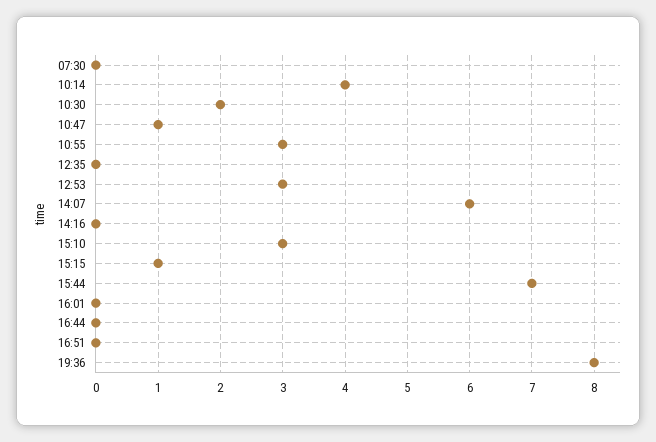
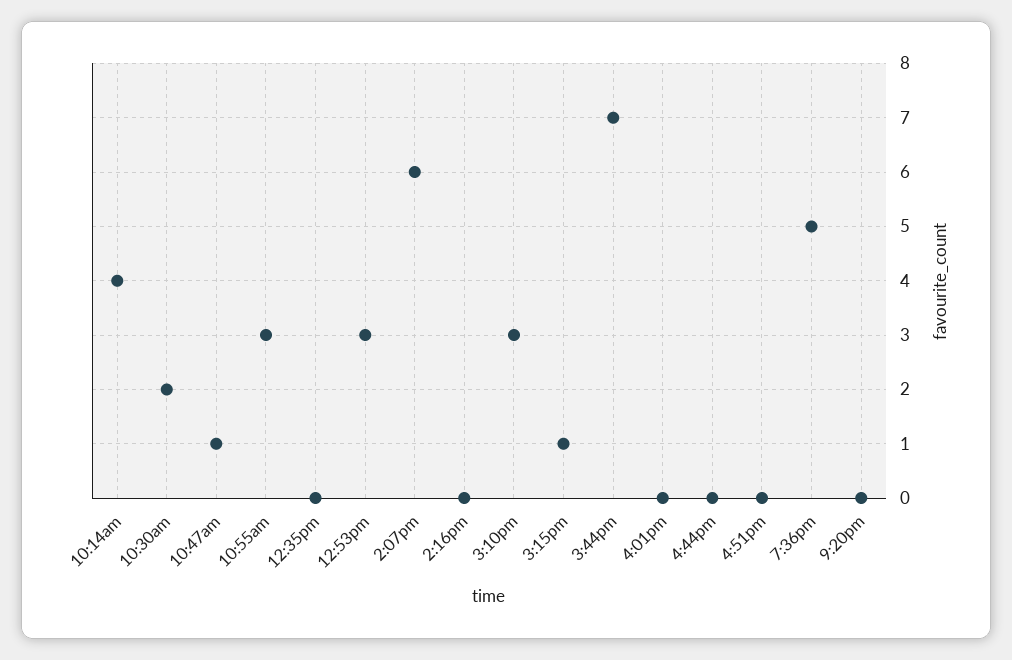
07:30: 0 -> none
19:36: 8 -> 5
9:20pm: none -> 0

